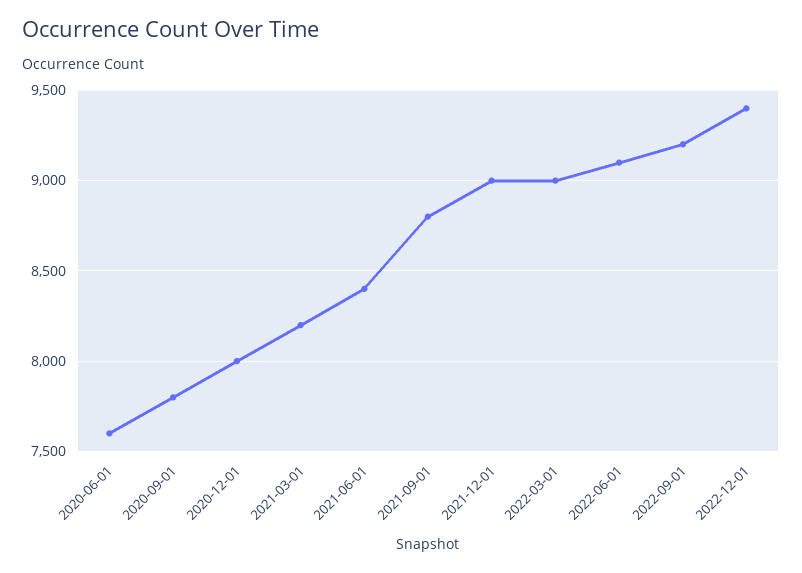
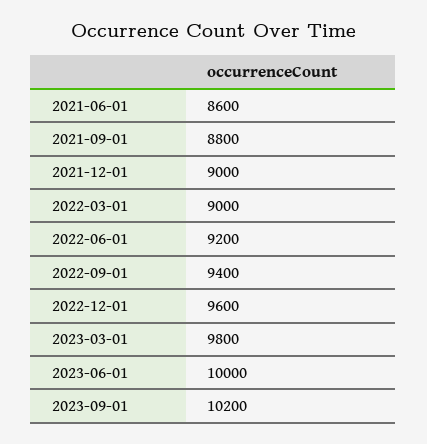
2020-06-01: 7600 -> none
2020-09-01: 7800 -> none
2020-12-01: 8000 -> none
2021-03-01: 8200 -> none
2021-06-01: 8400 -> 8600
2022-06-01: 9100 -> 9200
2022-09-01: 9200 -> 9400
2022-12-01: 9400 -> 9600
2023-03-01: none -> 9800
2023-06-01: none -> 10000
2023-09-01: none -> 10200

